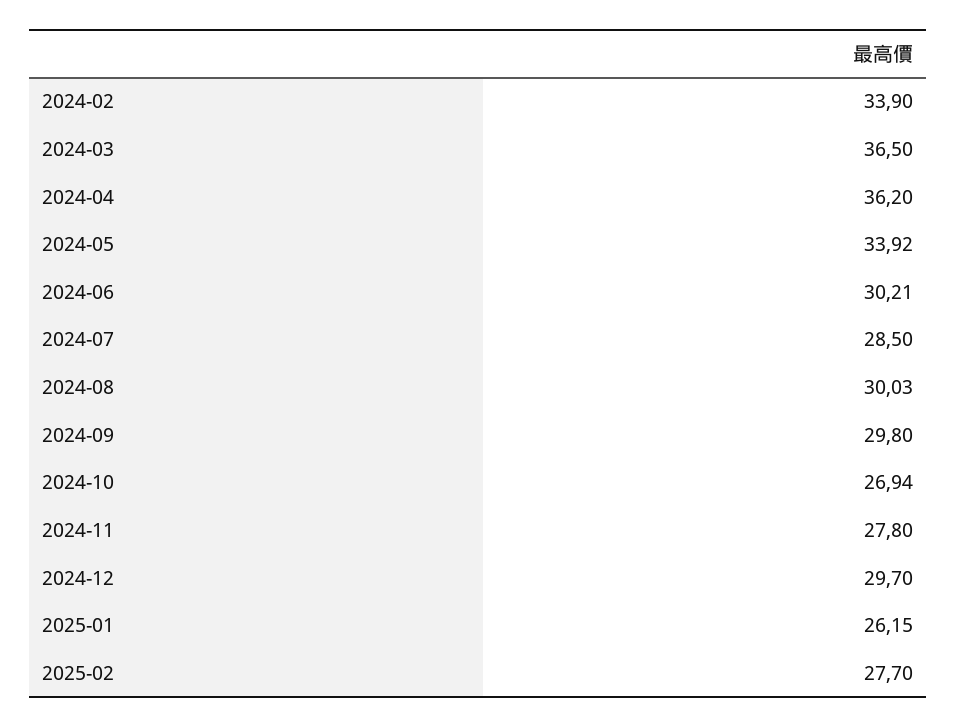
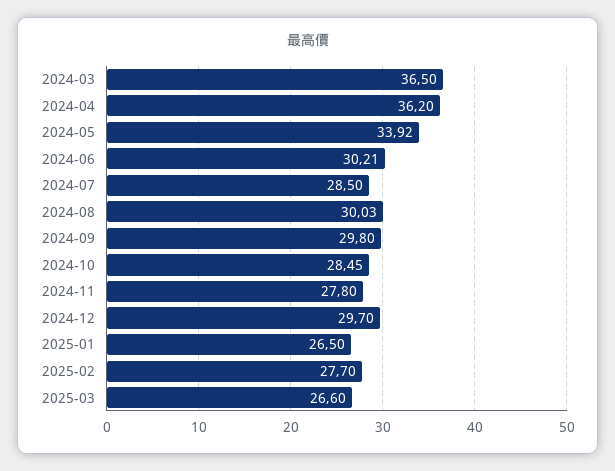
2024-02: 33.9 -> none
2024-10: 26.94 -> 28.45
2025-01: 26.15 -> 26.5
2025-03: none -> 26.6

